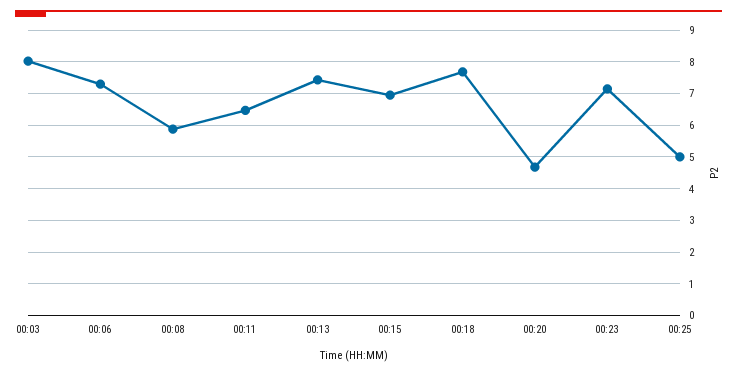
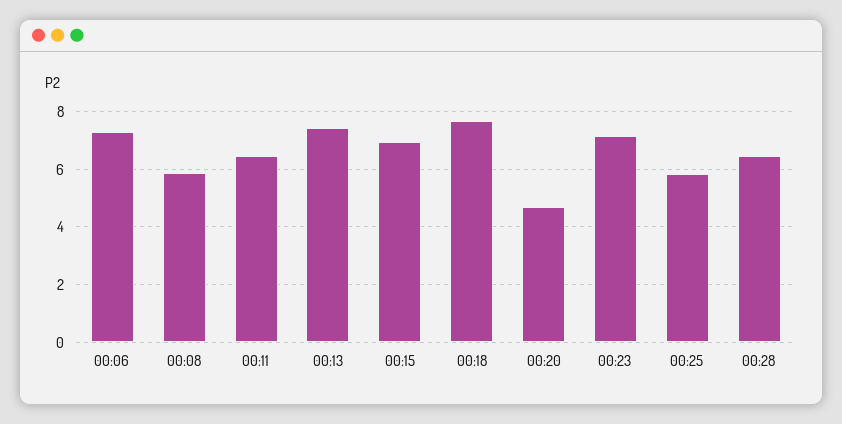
00:03: 8 -> none
00:25: 5 -> 5.75
00:28: none -> 6.5

